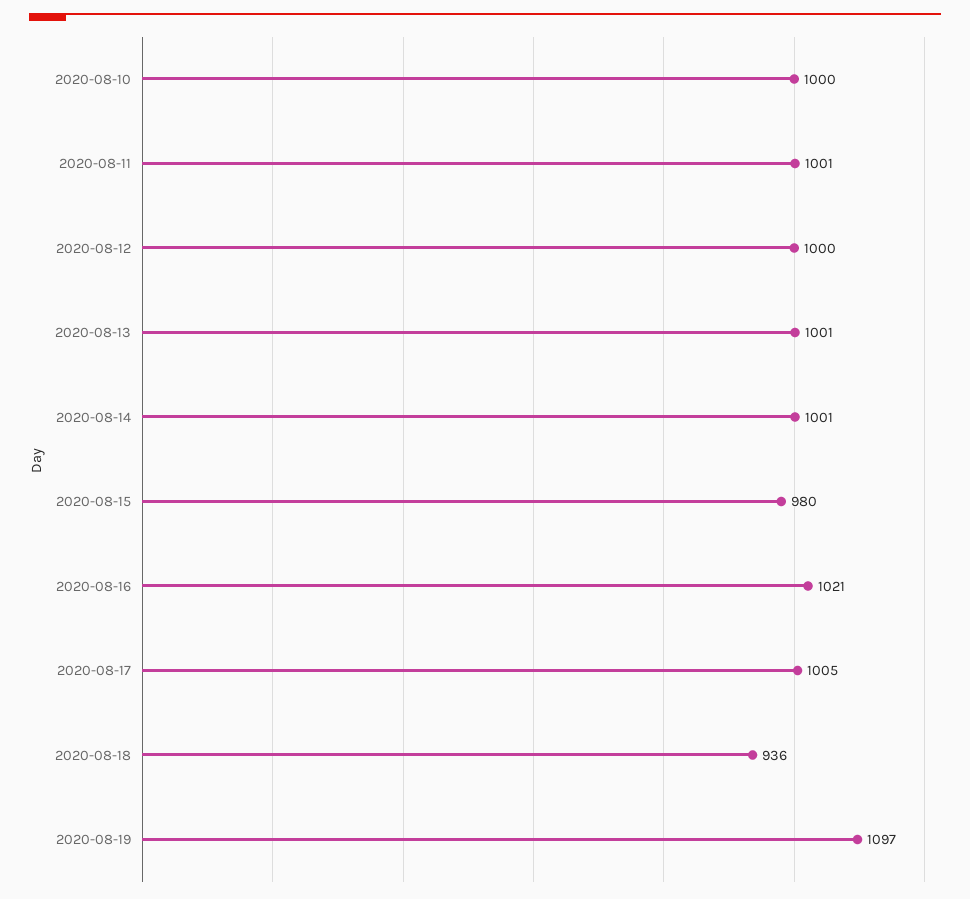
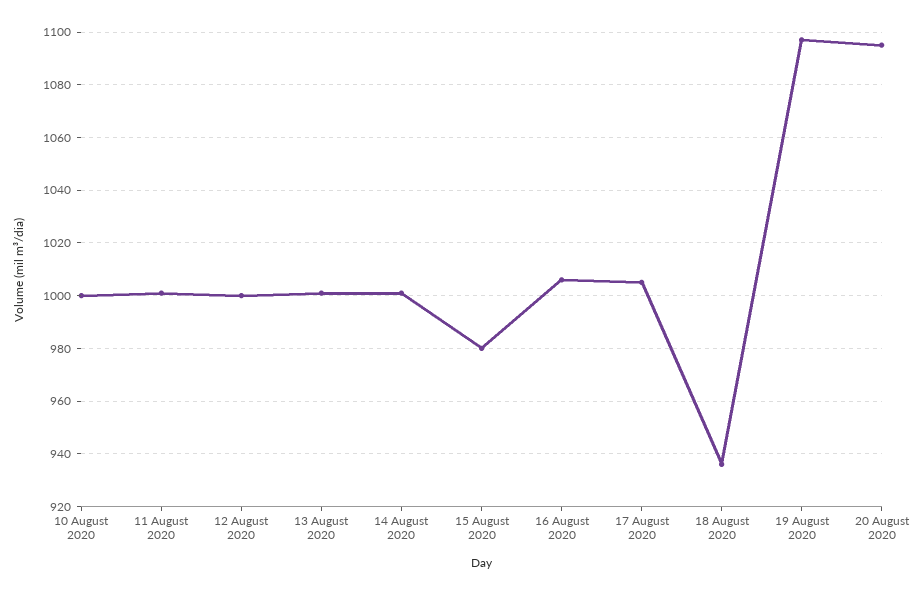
2020-08-16: 1021 -> 1005
20 August 2020: none -> 1095

